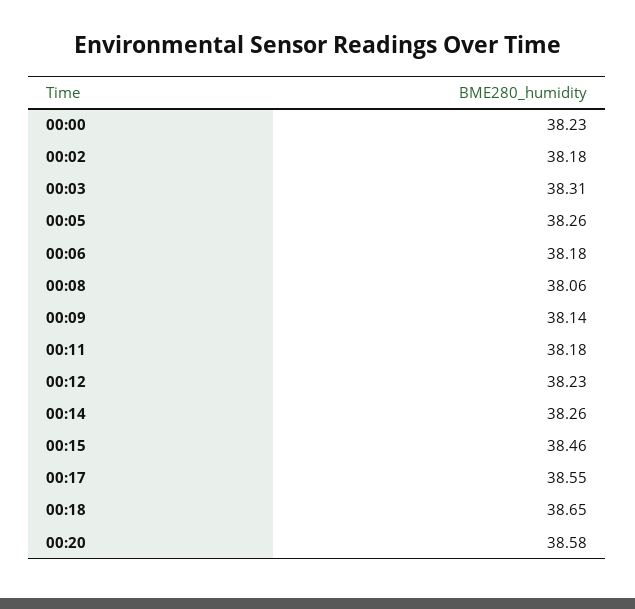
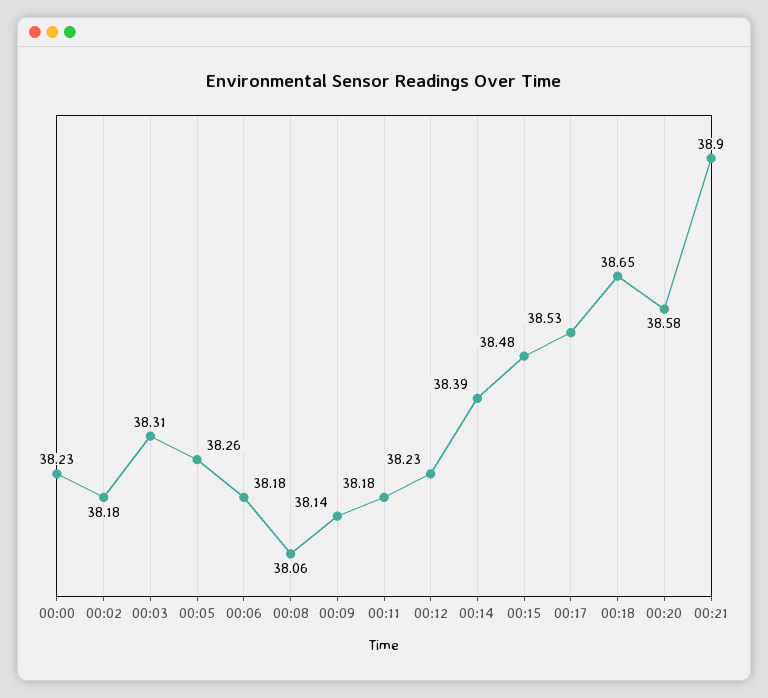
00:14: 38.26 -> 38.39
00:15: 38.46 -> 38.48
00:17: 38.55 -> 38.53
00:21: none -> 38.9

